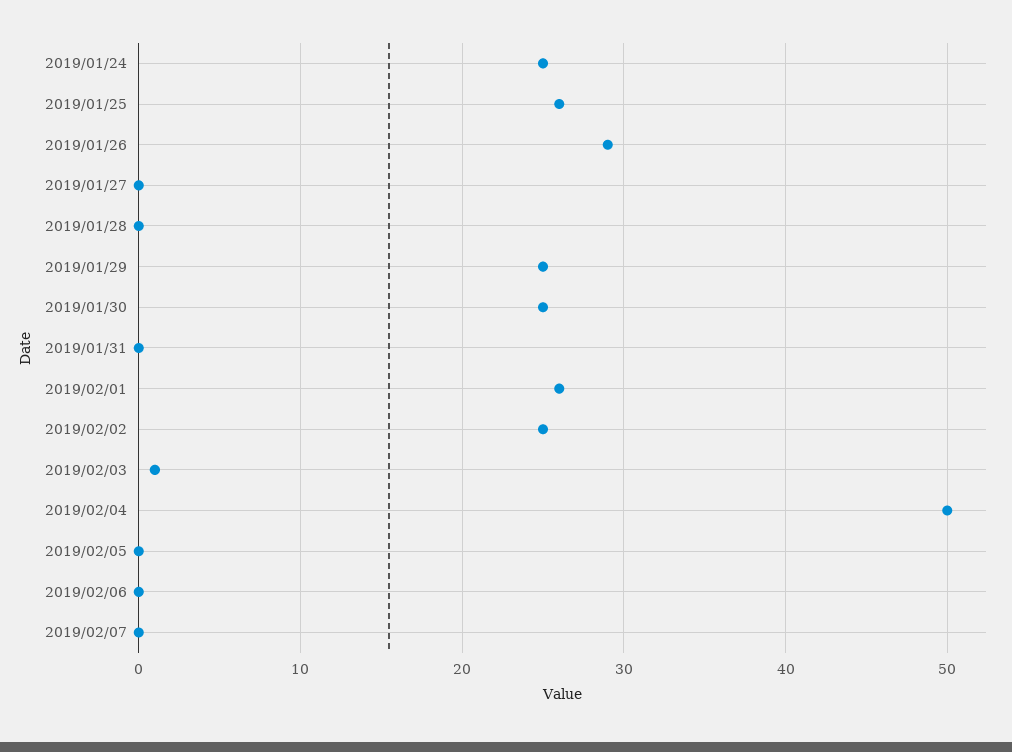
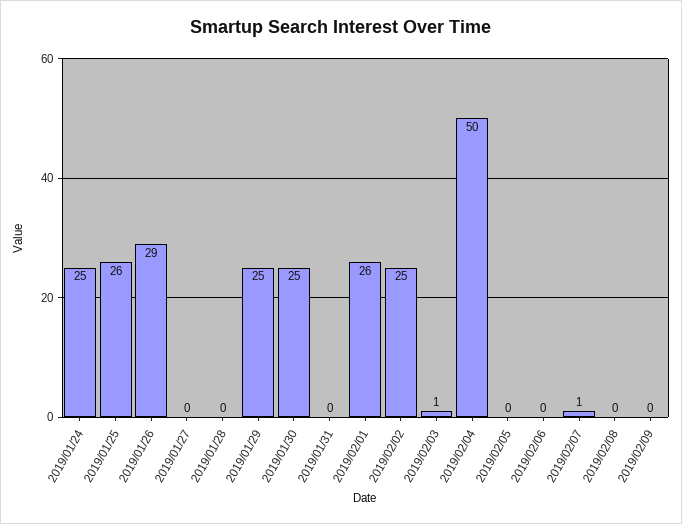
2019/02/07: 0 -> 1
2019/02/08: none -> 0
2019/02/09: none -> 0

